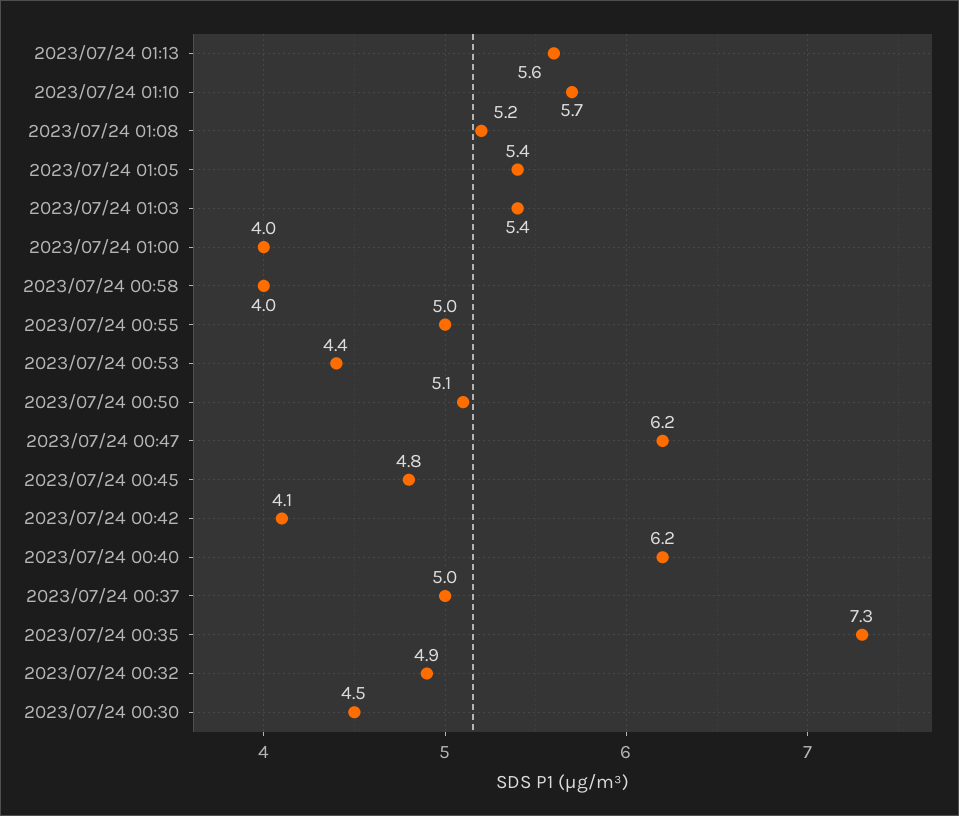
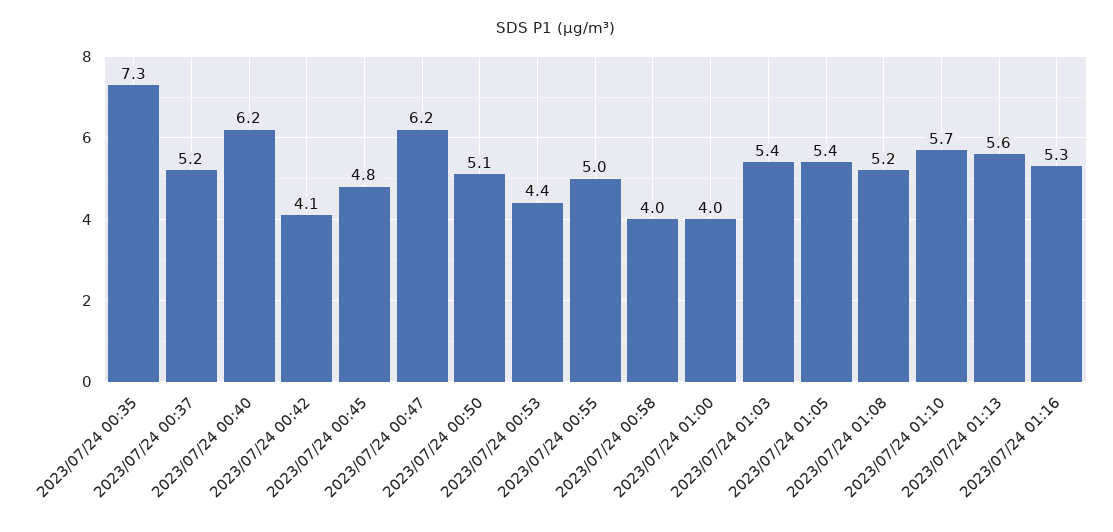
2023/07/24 00:37: 5 -> 5.2
2023/07/24 00:32: 4.9 -> none
2023/07/24 00:30: 4.5 -> none
2023/07/24 01:16: none -> 5.3

